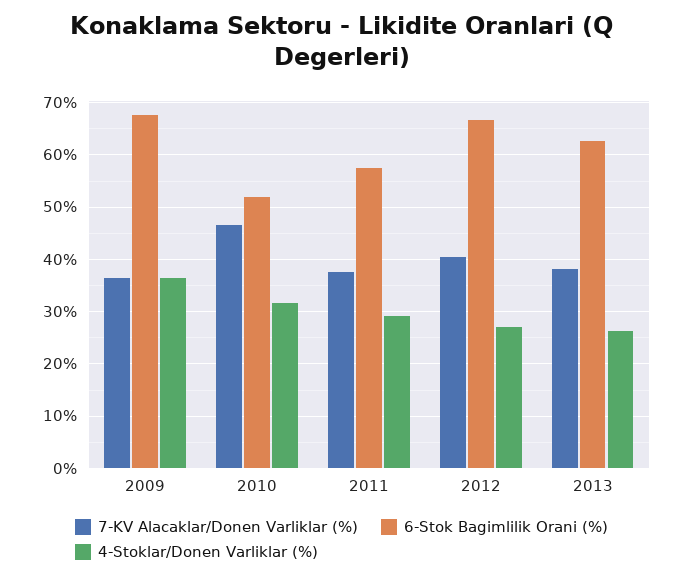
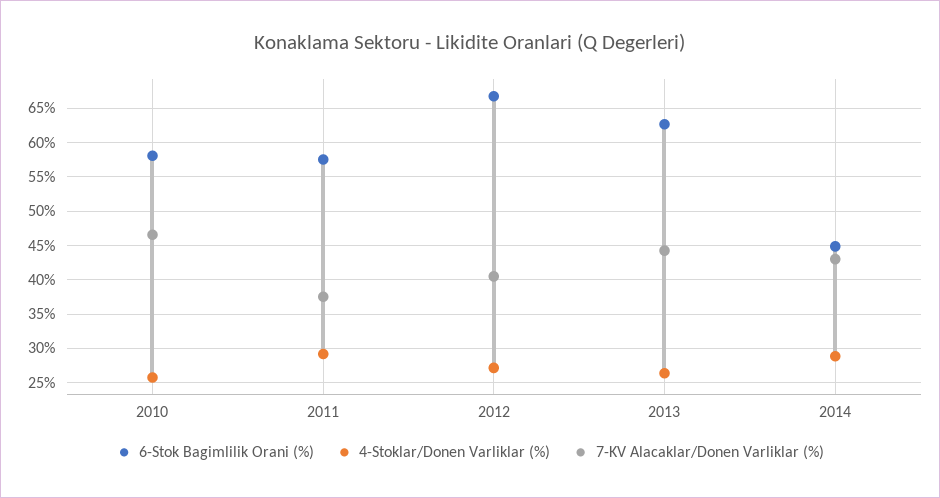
7-KV Alacaklar/Donen Varliklar (%), 2009: 36 -> none
6-Stok Bagimlilik Orani (%), 2009: 68 -> none
4-Stoklar/Donen Varliklar (%), 2009: 36 -> none
6-Stok Bagimlilik Orani (%), 2010: 52 -> 58
4-Stoklar/Donen Varliklar (%), 2010: 32 -> 26
7-KV Alacaklar/Donen Varliklar (%), 2013: 38 -> 44
6-Stok Bagimlilik Orani (%), 2014: none -> 45
4-Stoklar/Donen Varliklar (%), 2014: none -> 29
7-KV Alacaklar/Donen Varliklar (%), 2014: none -> 43

